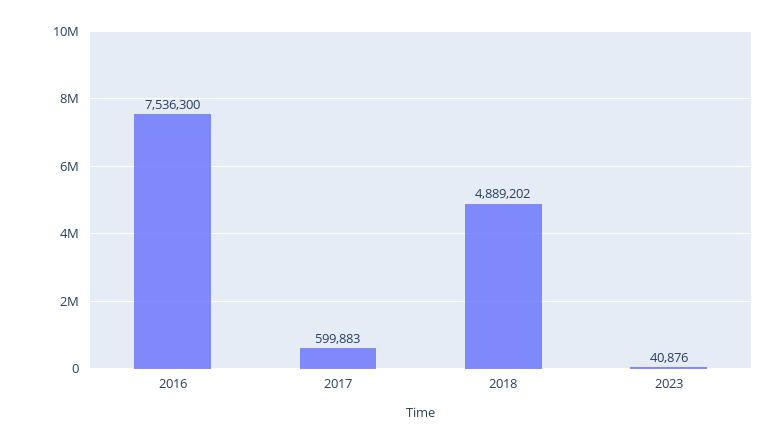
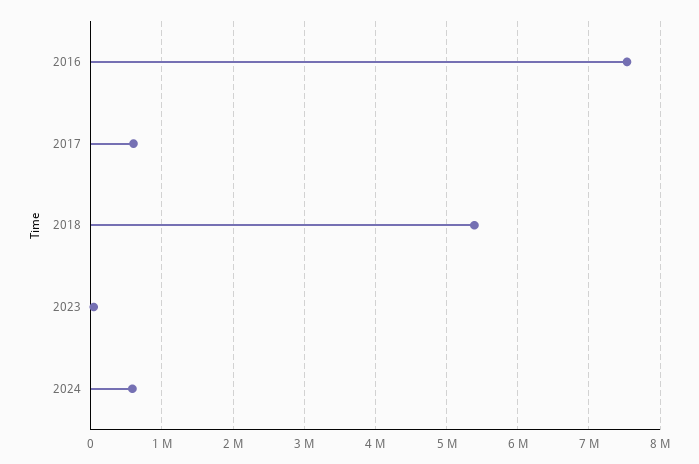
2018: 4889202 -> 5400000
2024: none -> 600000

